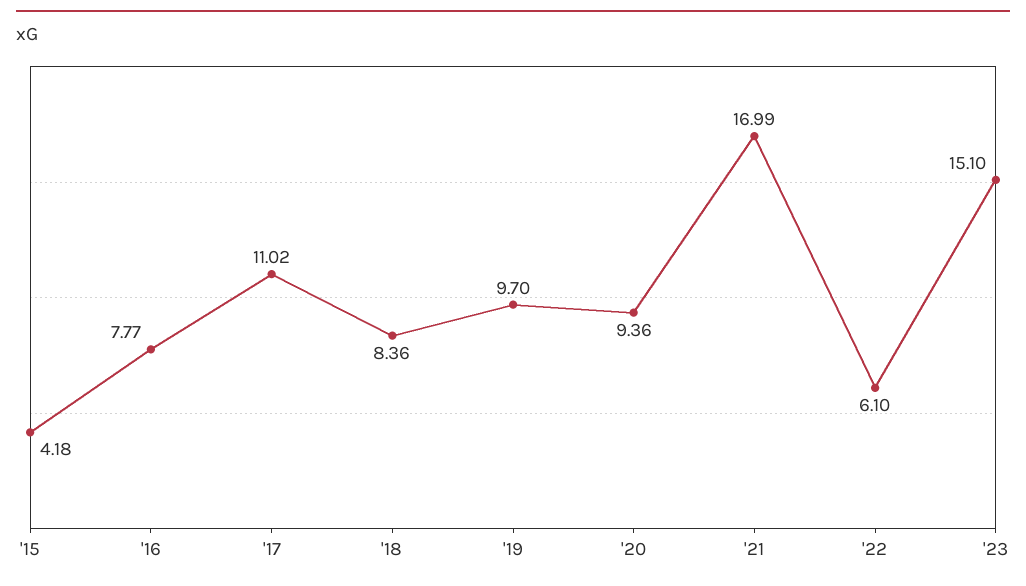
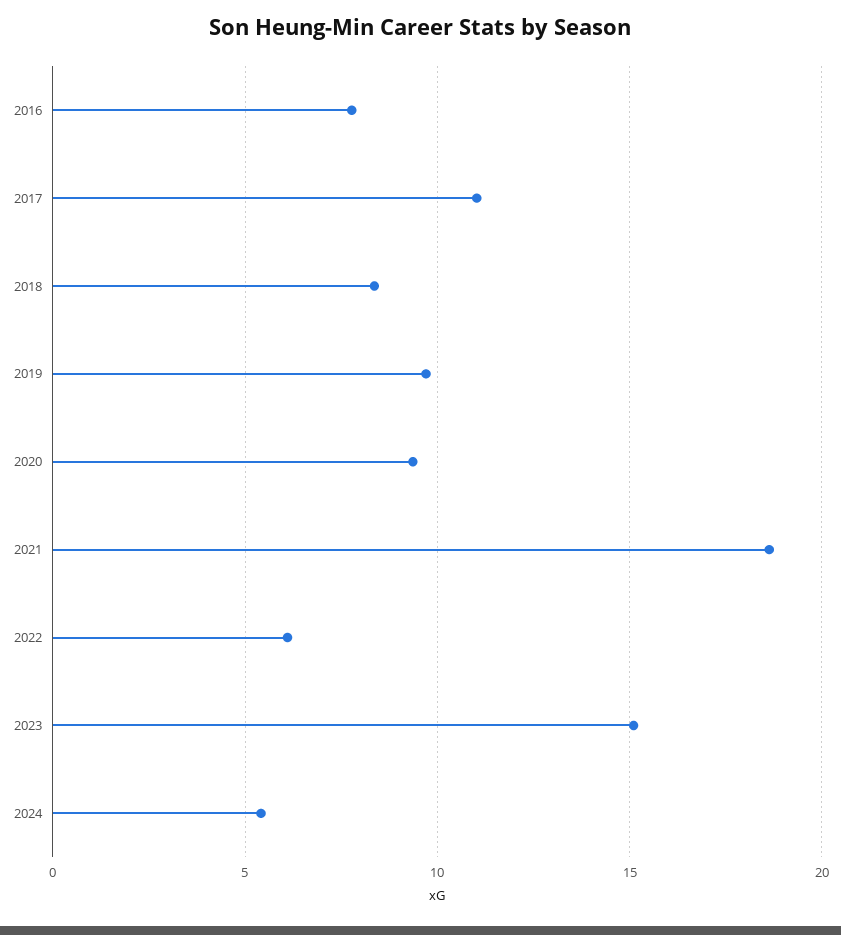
'15: 4.18 -> none
'21: 16.99 -> 18.5
2024: none -> 5.5

